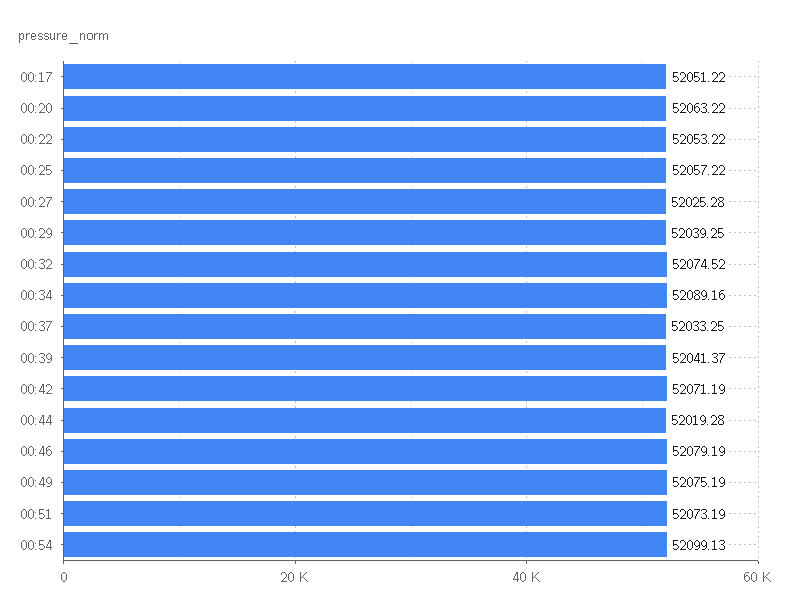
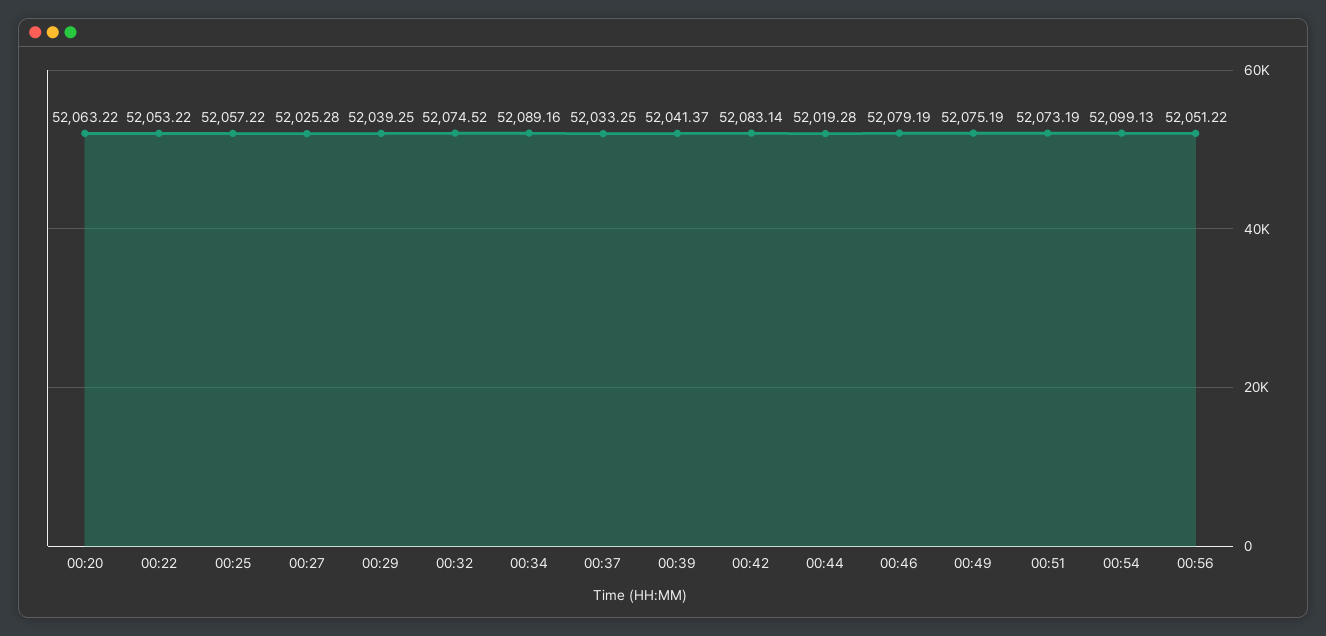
00:17: 52051.22 -> none
00:42: 52071.19 -> 52083.14
00:56: none -> 52051.22

